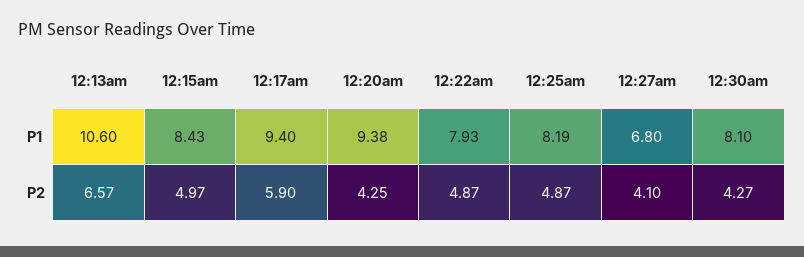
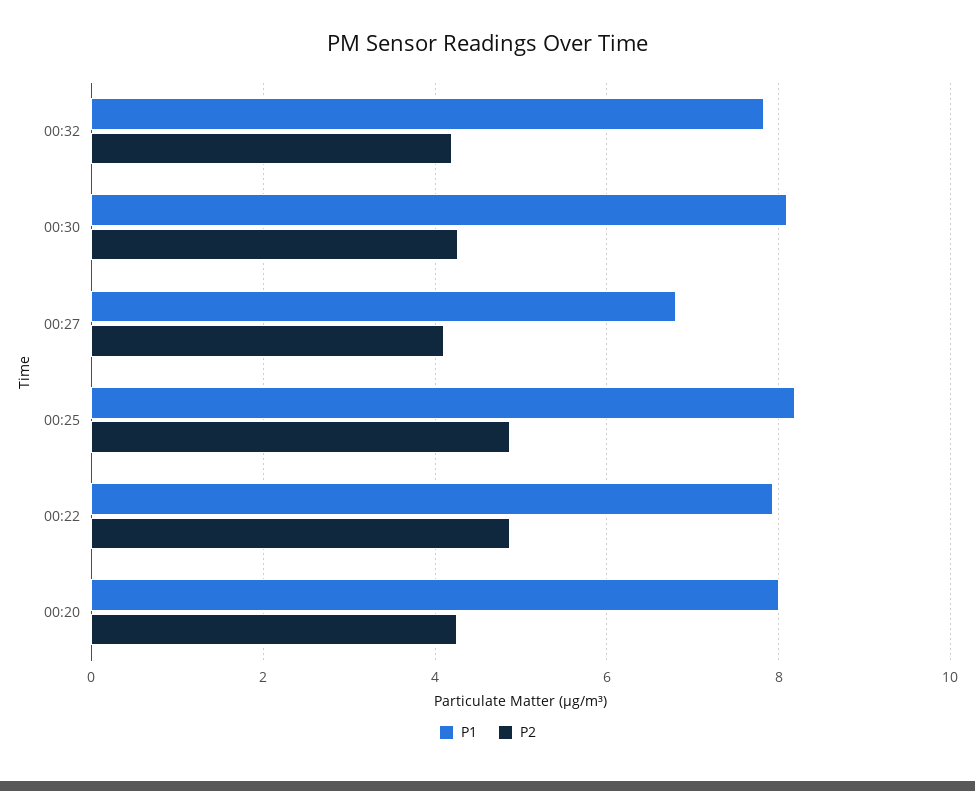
P1, 12:13am: 10.6 -> none
P1, 12:15am: 8.43 -> none
P1, 12:17am: 9.4 -> none
P1, 12:20am: 9.38 -> 8
P2, 12:13am: 6.57 -> none
P2, 12:15am: 4.97 -> none
P2, 12:17am: 5.9 -> none
P1, 00:32: none -> 7.8
P2, 00:32: none -> 4.2

